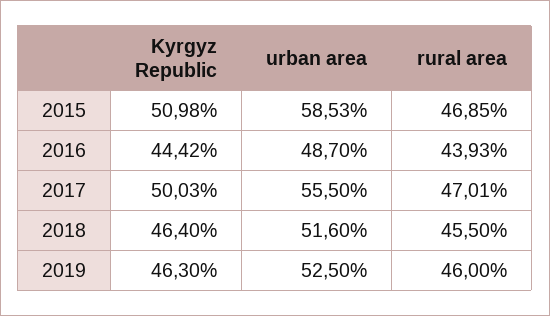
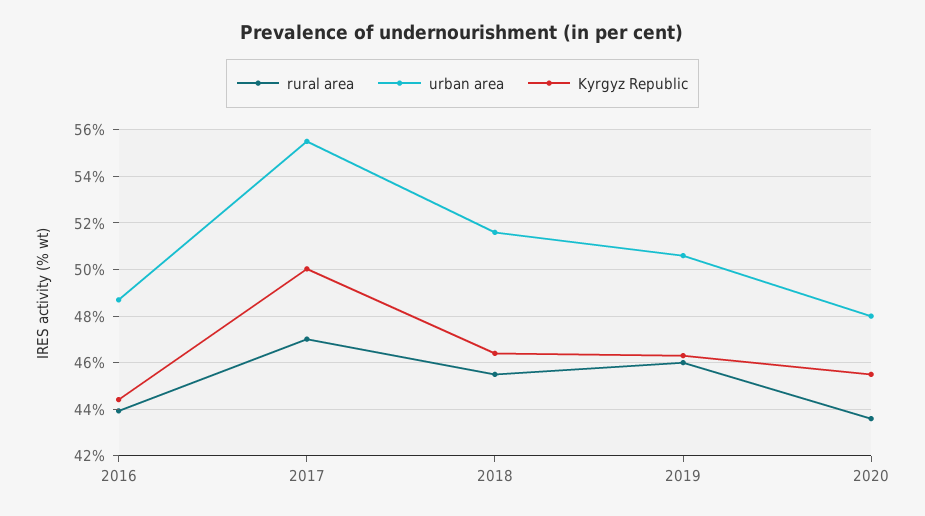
Kyrgyz Republic, 2015: 50.98 -> none
urban area, 2015: 58.53 -> none
rural area, 2015: 46.85 -> none
urban area, 2019: 52.5 -> 50.5
rural area, 2020: none -> 43.5
urban area, 2020: none -> 48
Kyrgyz Republic, 2020: none -> 45.5

